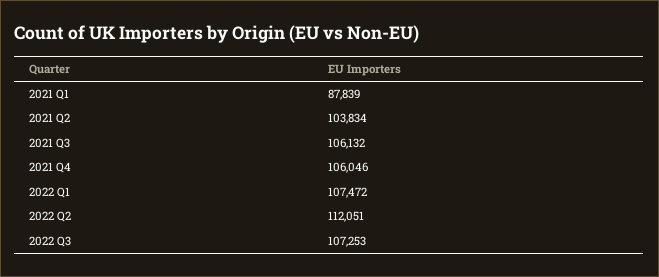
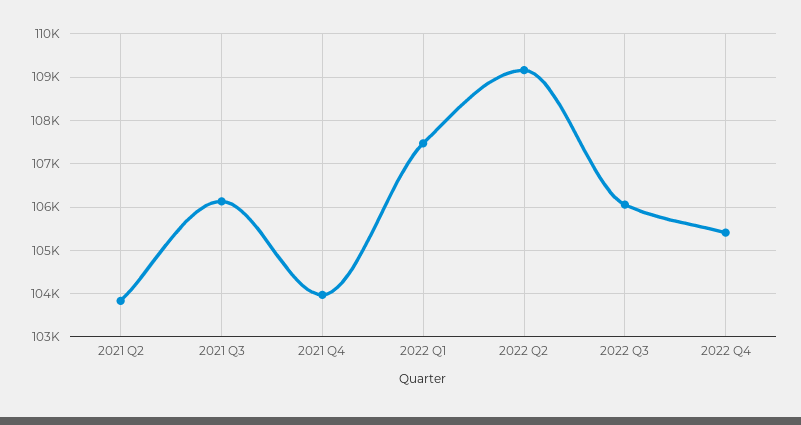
2021 Q1: 87839 -> none
2021 Q4: 106046 -> 104000
2022 Q2: 112051 -> 109200
2022 Q3: 107253 -> 106000
2022 Q4: none -> 105400

